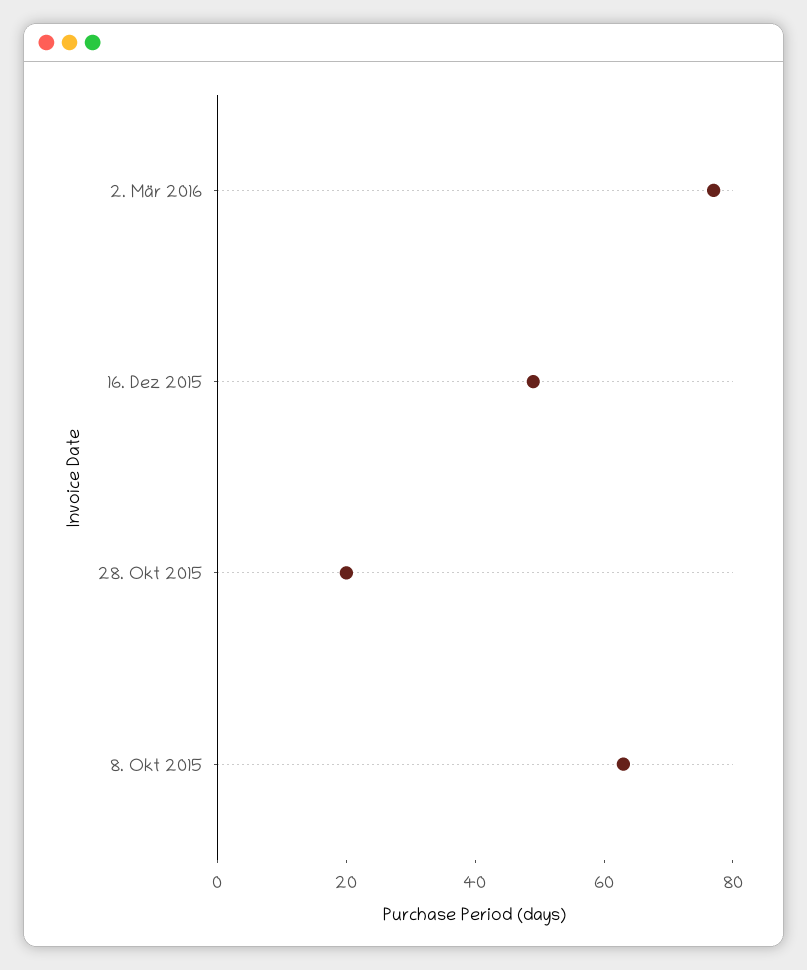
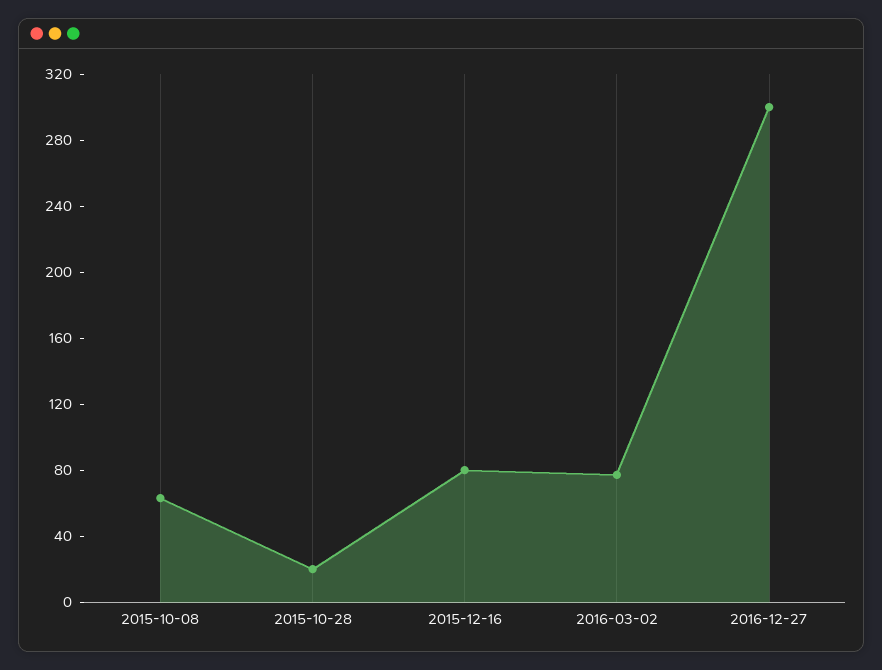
16. Dez 2015: 50 -> 80
2016-12-27: none -> 300

